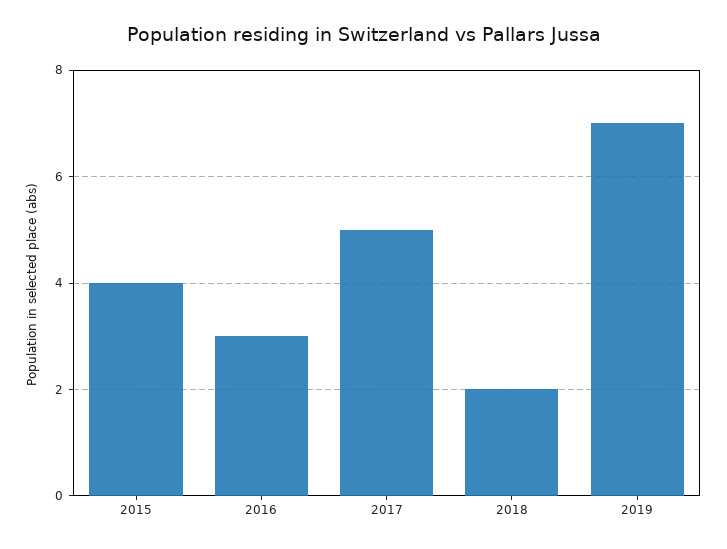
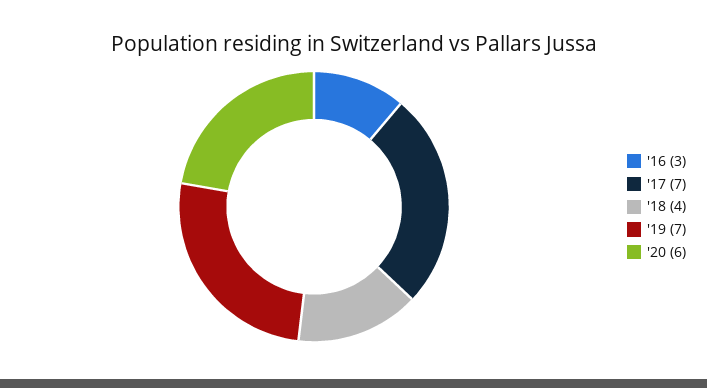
2015: 4 -> none
2017: 5 -> 7
2018: 2 -> 4
'20: none -> 6

